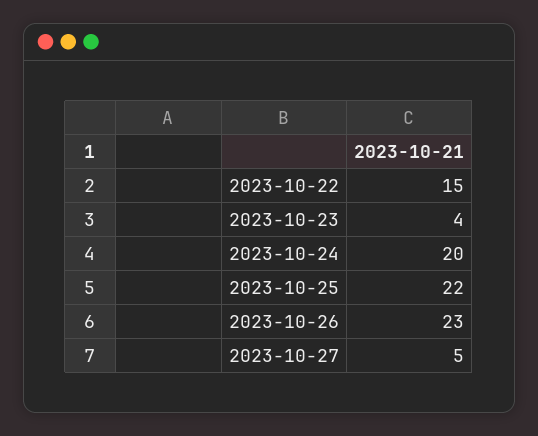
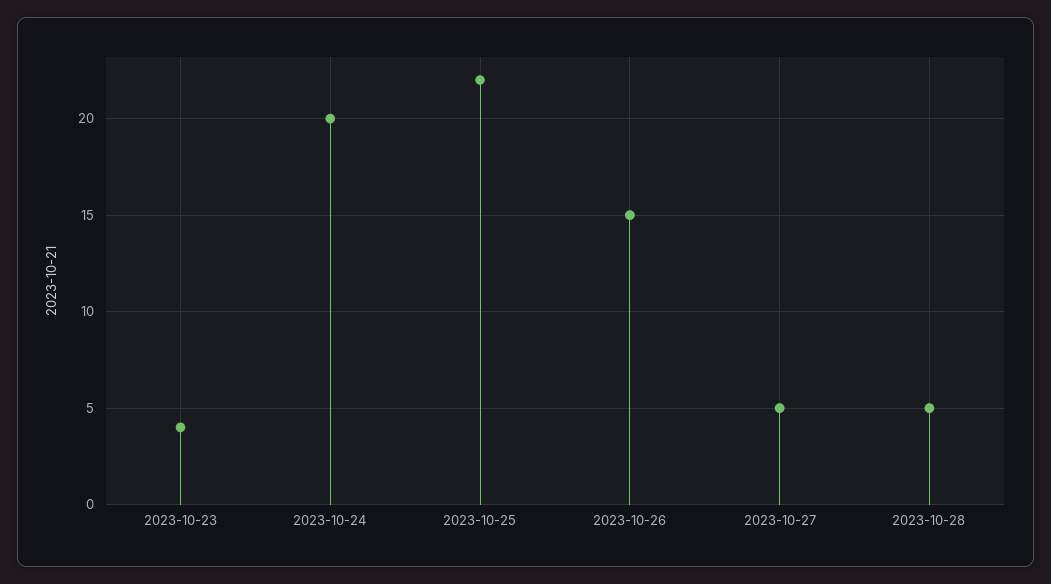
2023-10-22: 15 -> none
2023-10-26: 23 -> 15
2023-10-28: none -> 5

